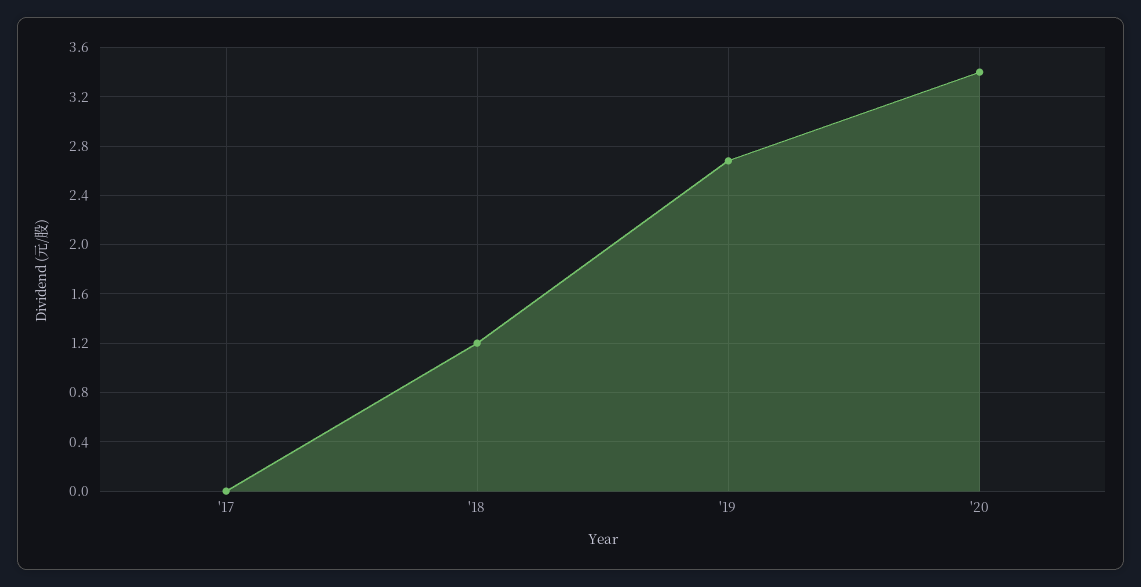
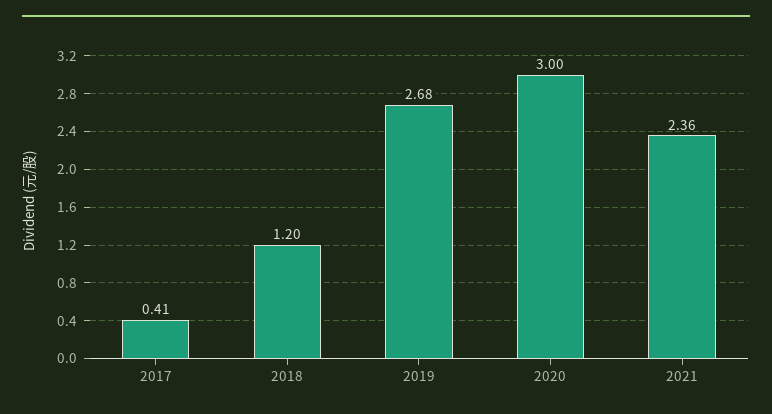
'17: 0 -> 0.41
'20: 3.4 -> 3
2021: none -> 2.36

